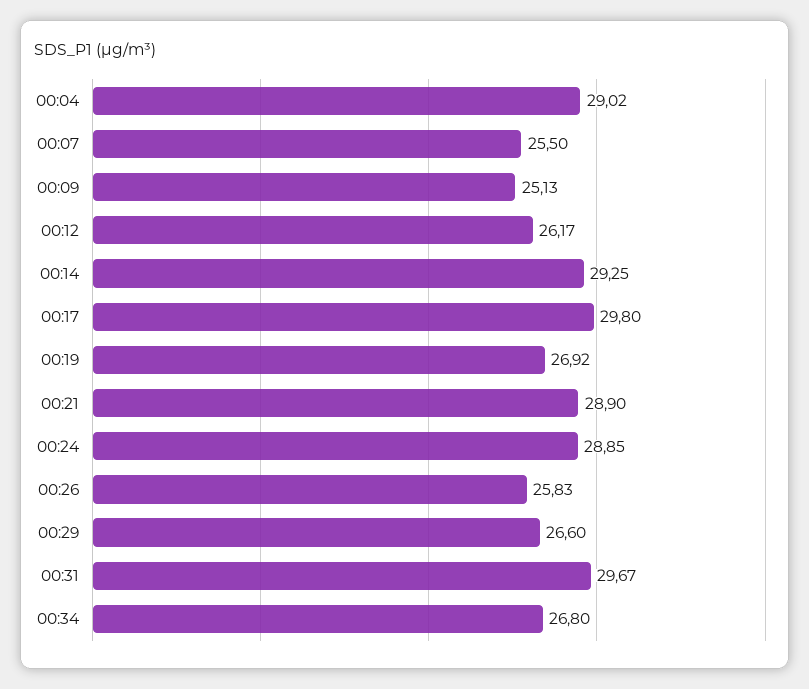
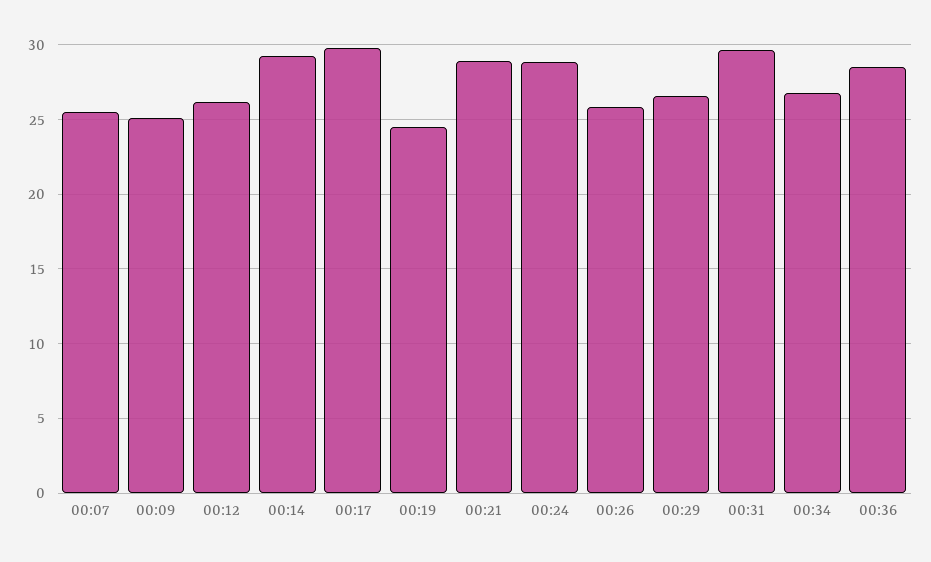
00:04: 29.02 -> none
00:19: 26.92 -> 24.5
00:36: none -> 28.5

